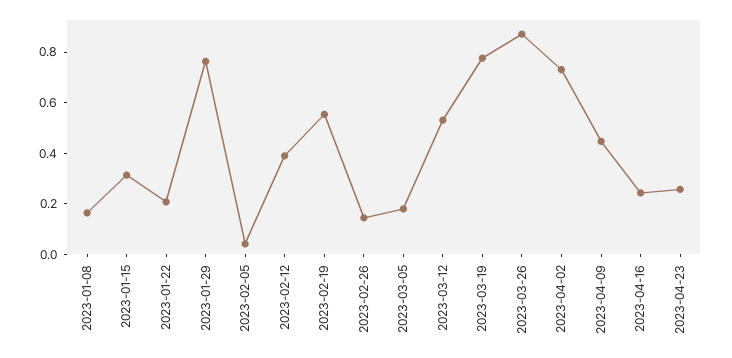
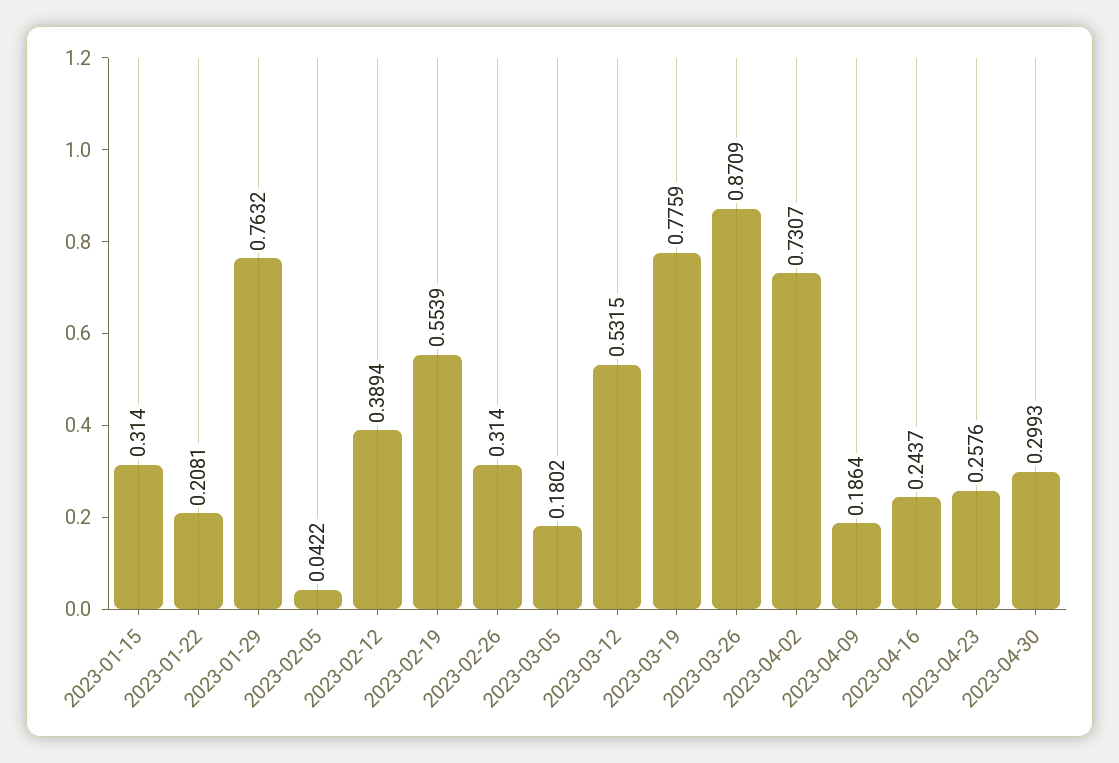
2023-01-08: 0.15 -> none
2023-02-26: 0.15 -> 0.314
2023-04-09: 0.45 -> 0.1864
2023-04-30: none -> 0.2993

